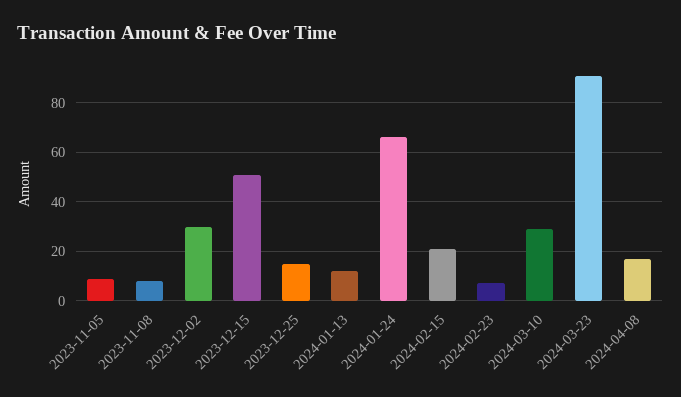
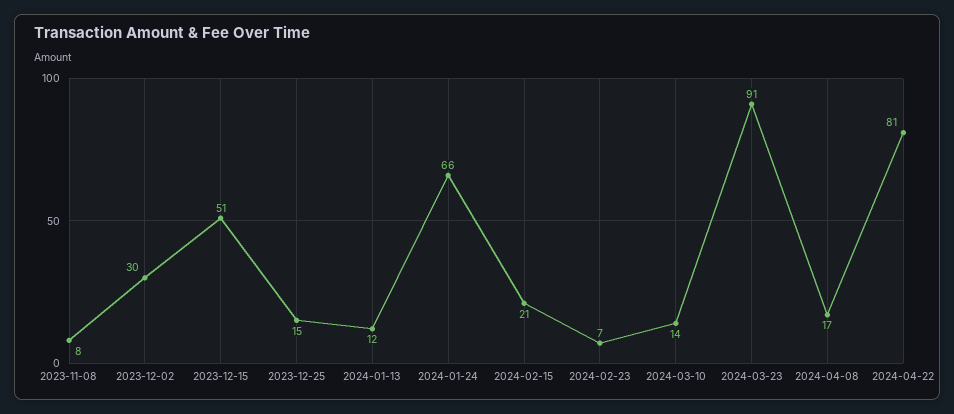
2023-11-05: 10 -> none
2024-03-10: 30 -> 14
2024-04-22: none -> 81

